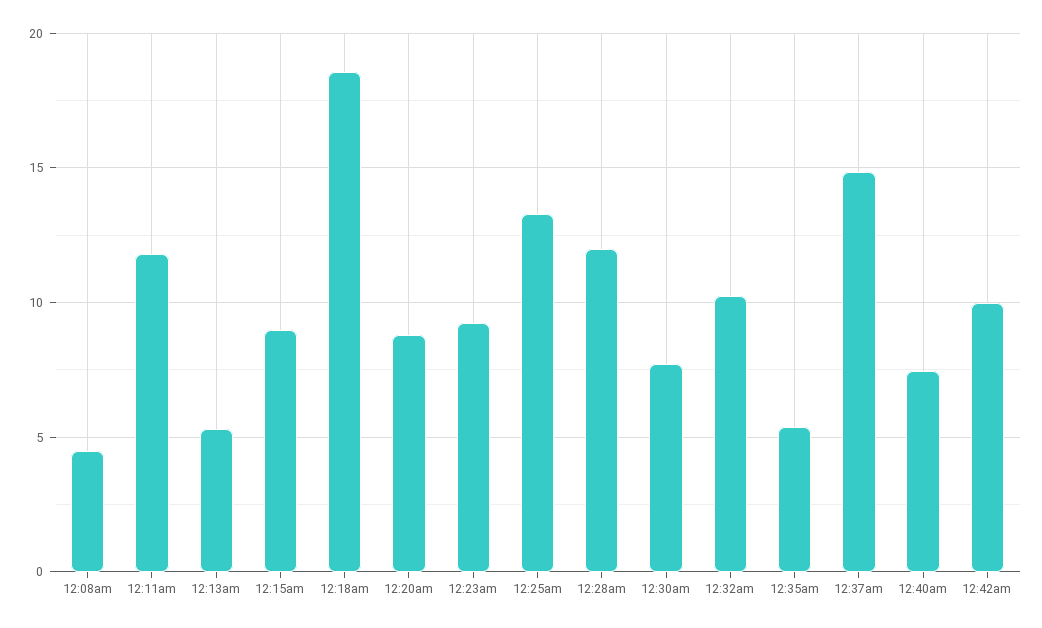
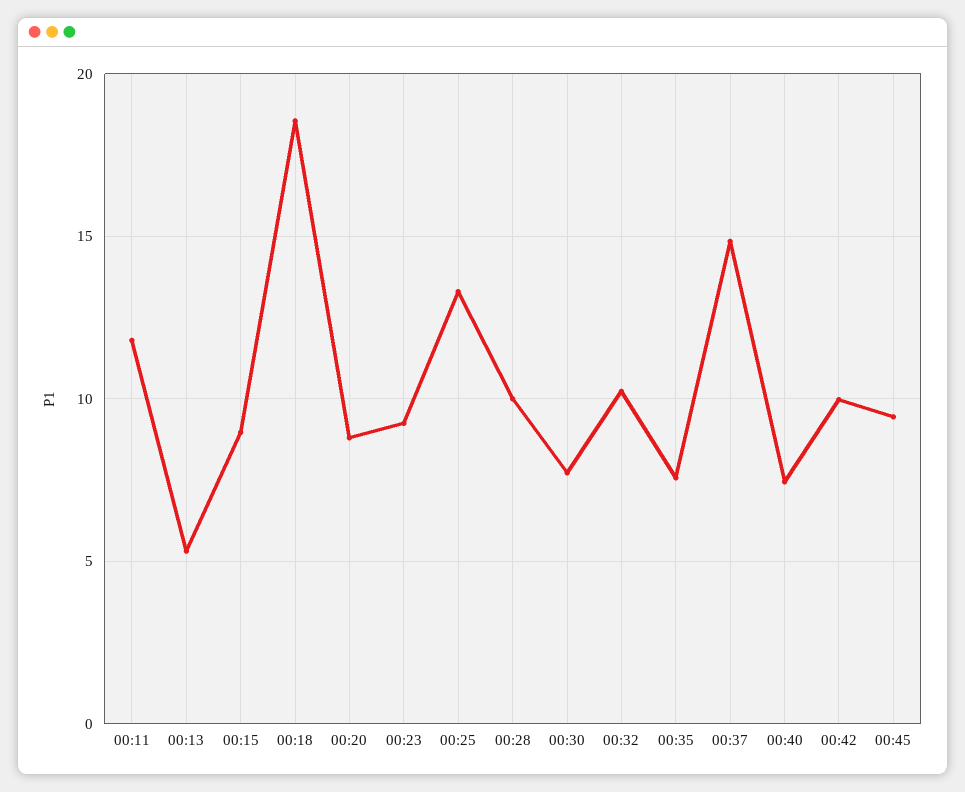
12:08am: 4.5 -> none
12:28am: 12 -> 10
12:35am: 5.5 -> 7.5
00:45: none -> 9.5

